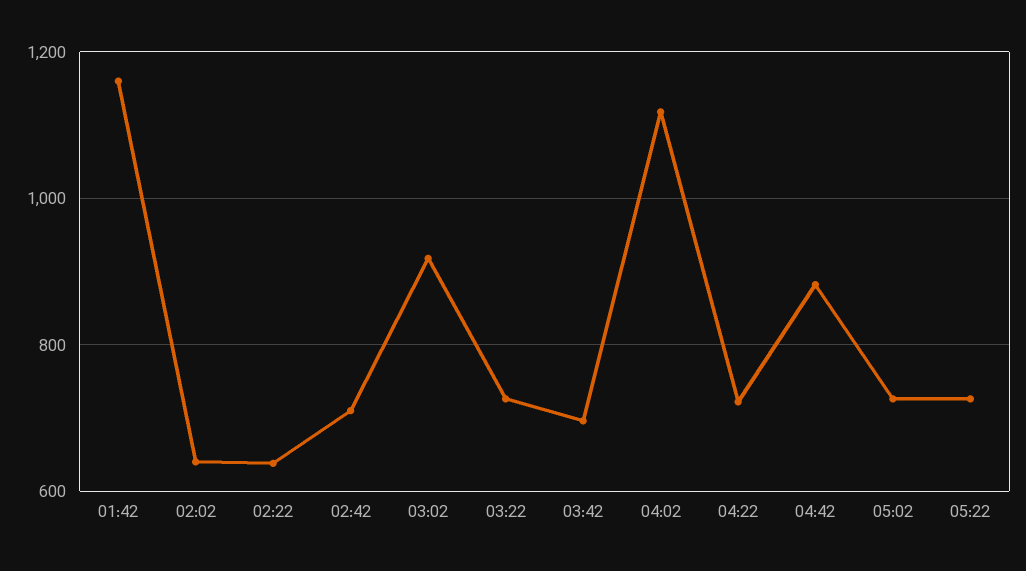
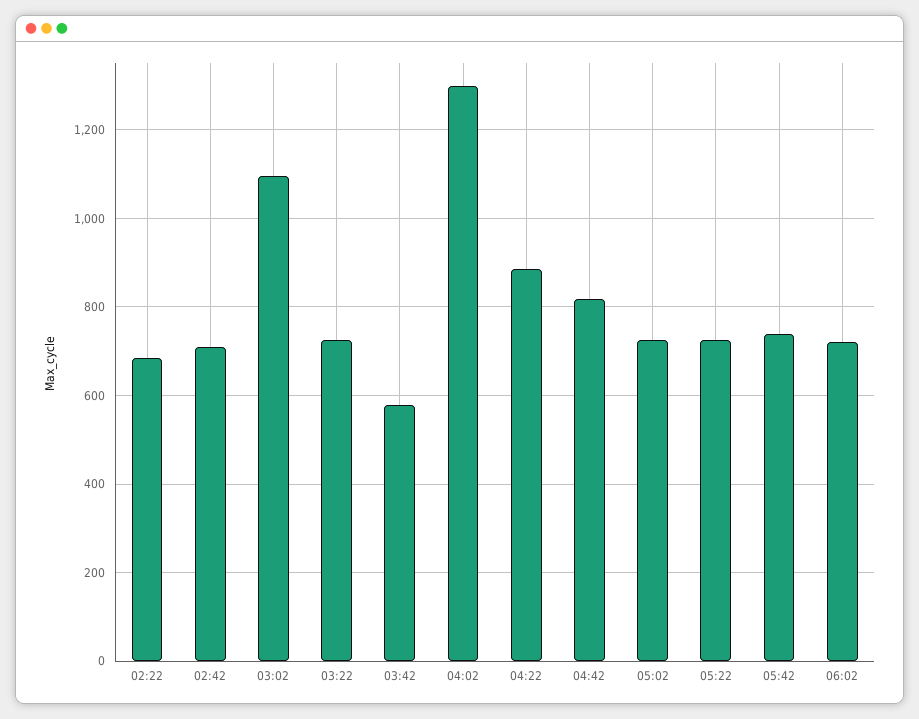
01:42: 1160 -> none
02:02: 640 -> none
02:22: 640 -> 680
03:02: 920 -> 1100
03:42: 700 -> 580
04:02: 1120 -> 1300
04:22: 720 -> 880
04:42: 880 -> 820
05:42: none -> 740
06:02: none -> 720

